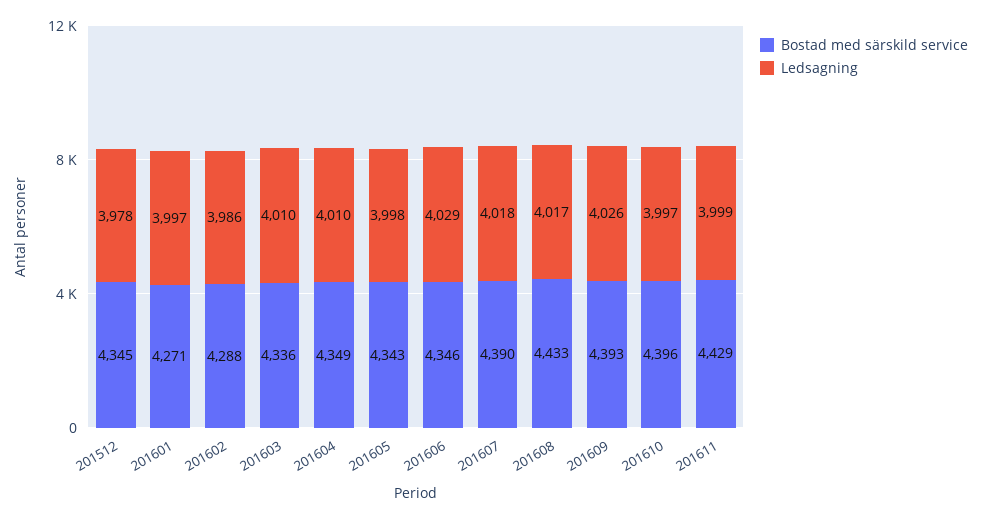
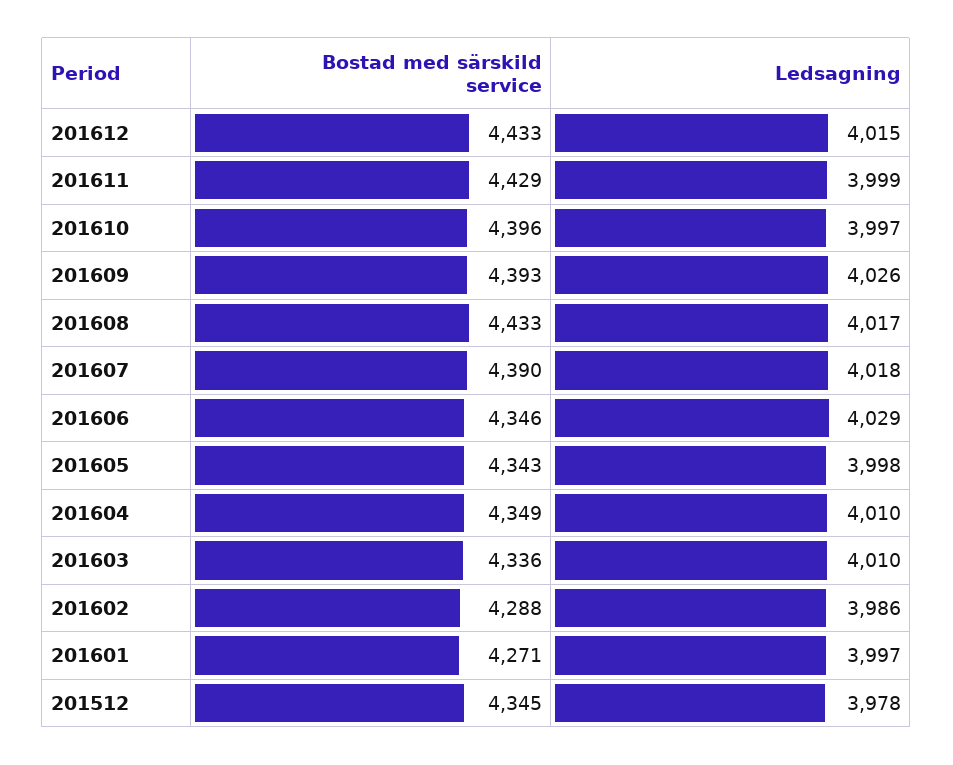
Bostad med särskild service, 201612: none -> 4433
Ledsagning, 201612: none -> 4015

